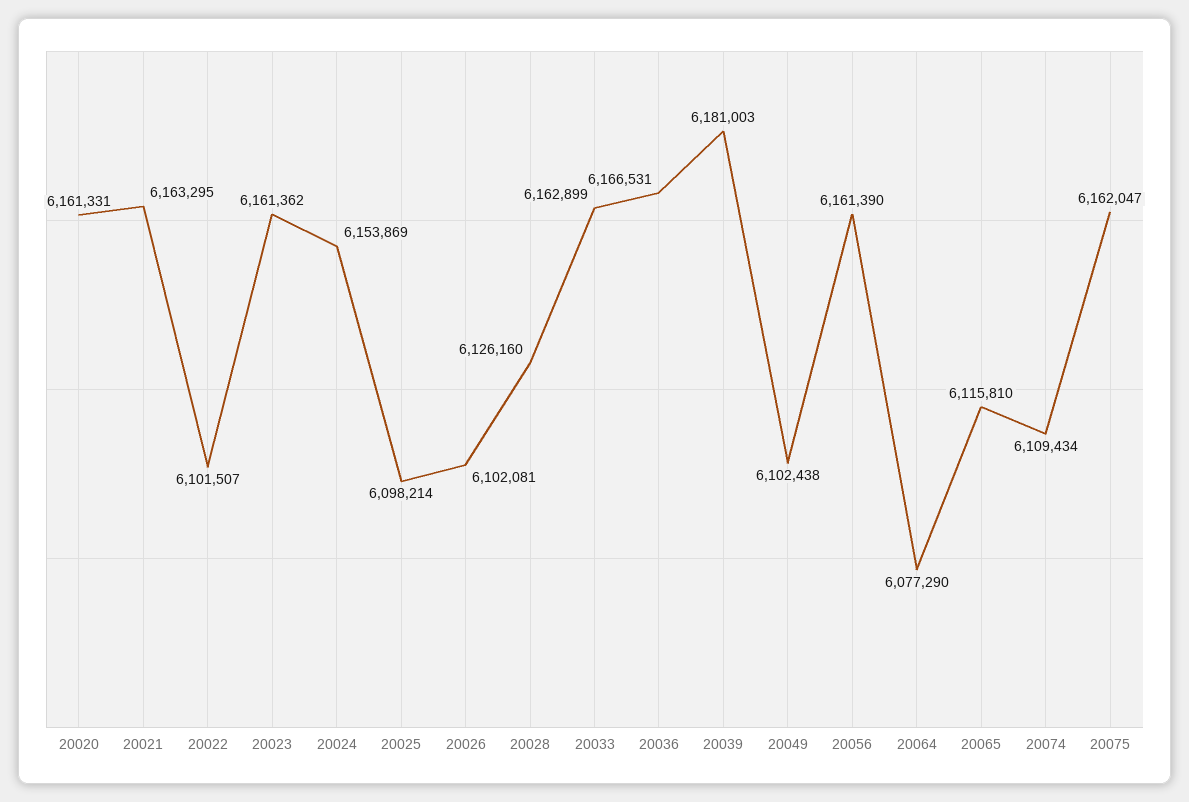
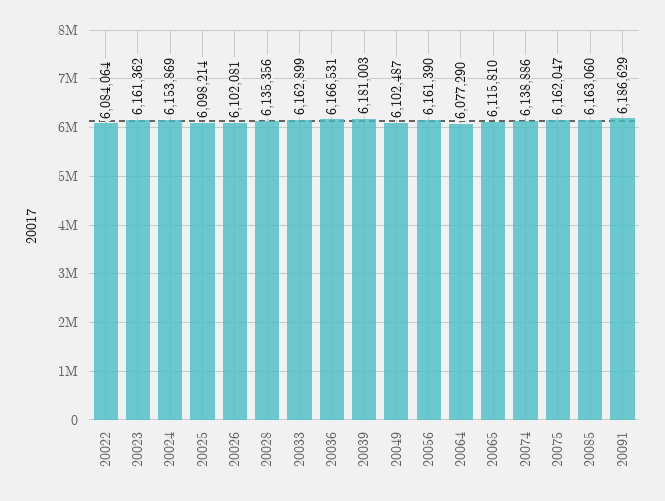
20020: 6161331 -> none
20021: 6163295 -> none
20022: 6101507 -> 6084064
20028: 6126160 -> 6135356
20049: 6102438 -> 6102487
20074: 6109434 -> 6138886
20085: none -> 6163060
20091: none -> 6186629

